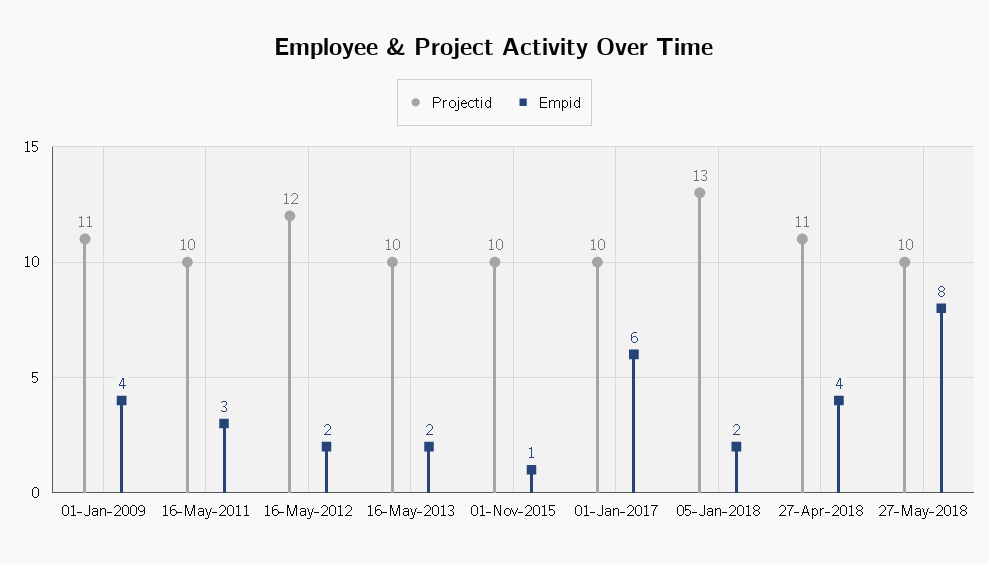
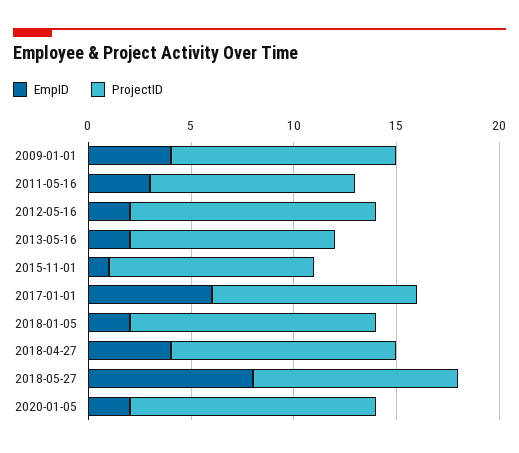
Projectid, 05-Jan-2018: 13 -> 12
Empid, 2020-01-05: none -> 2
Projectid, 2020-01-05: none -> 12

